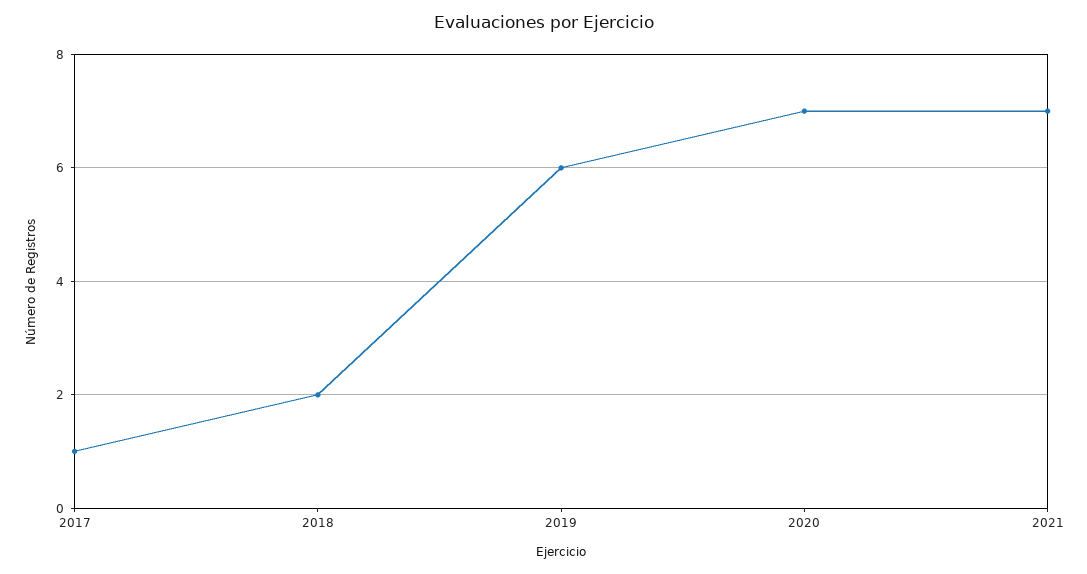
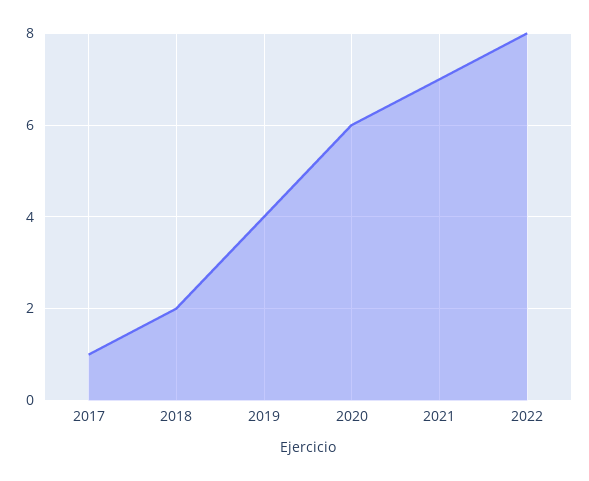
2019: 6 -> 4
2020: 7 -> 6
2022: none -> 8

